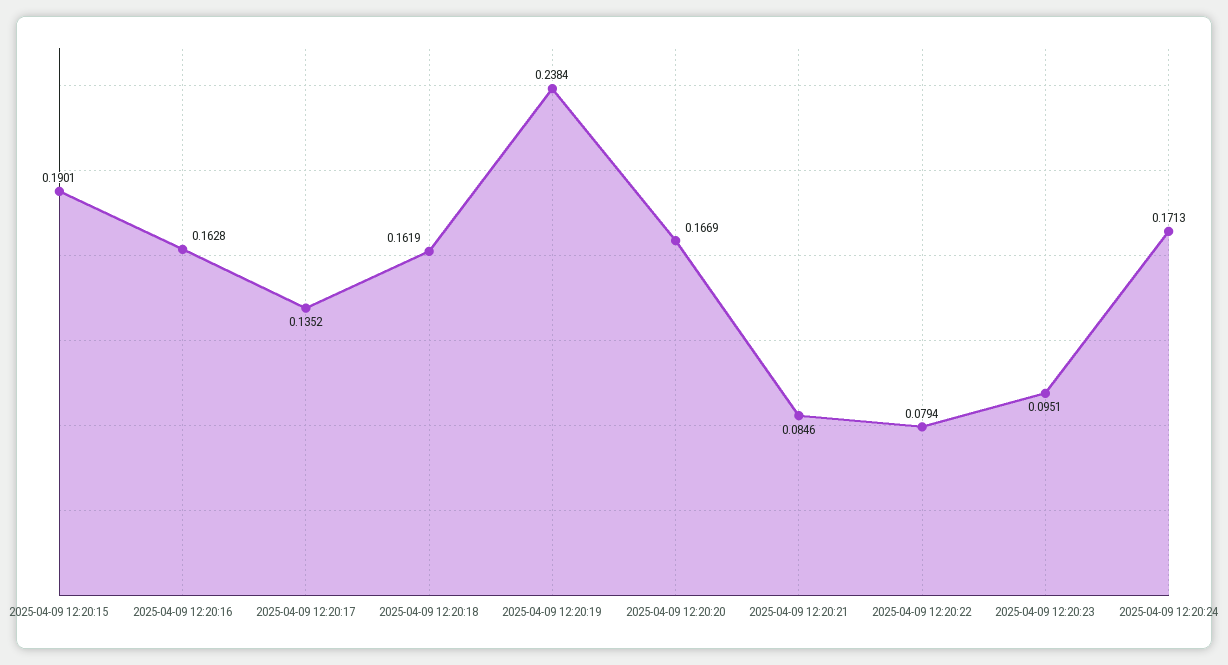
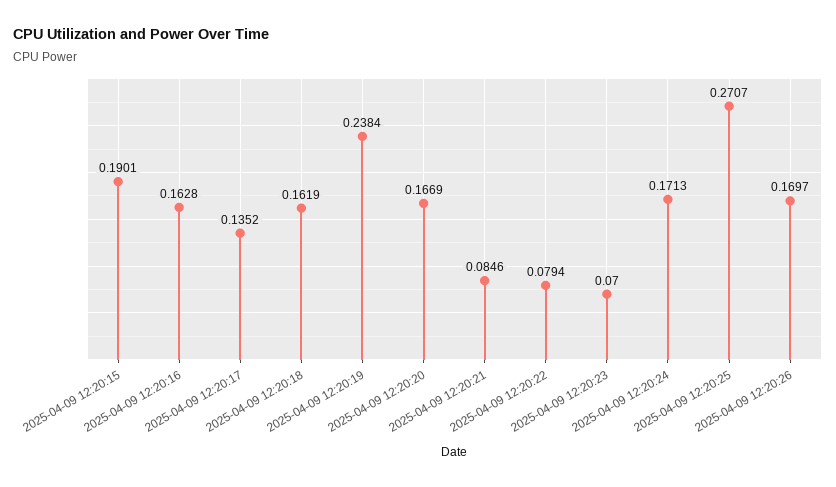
2025-04-09 12:20:23: 0.0951 -> 0.07
2025-04-09 12:20:25: none -> 0.2707
2025-04-09 12:20:26: none -> 0.1697

